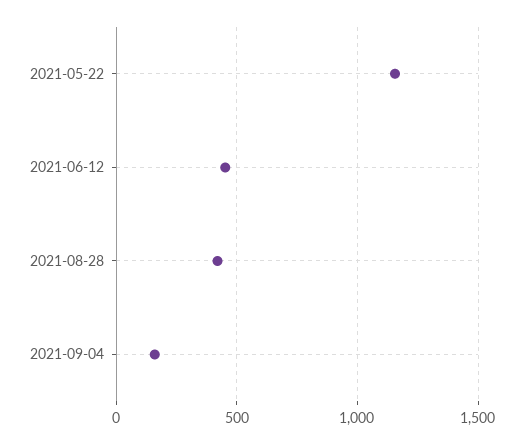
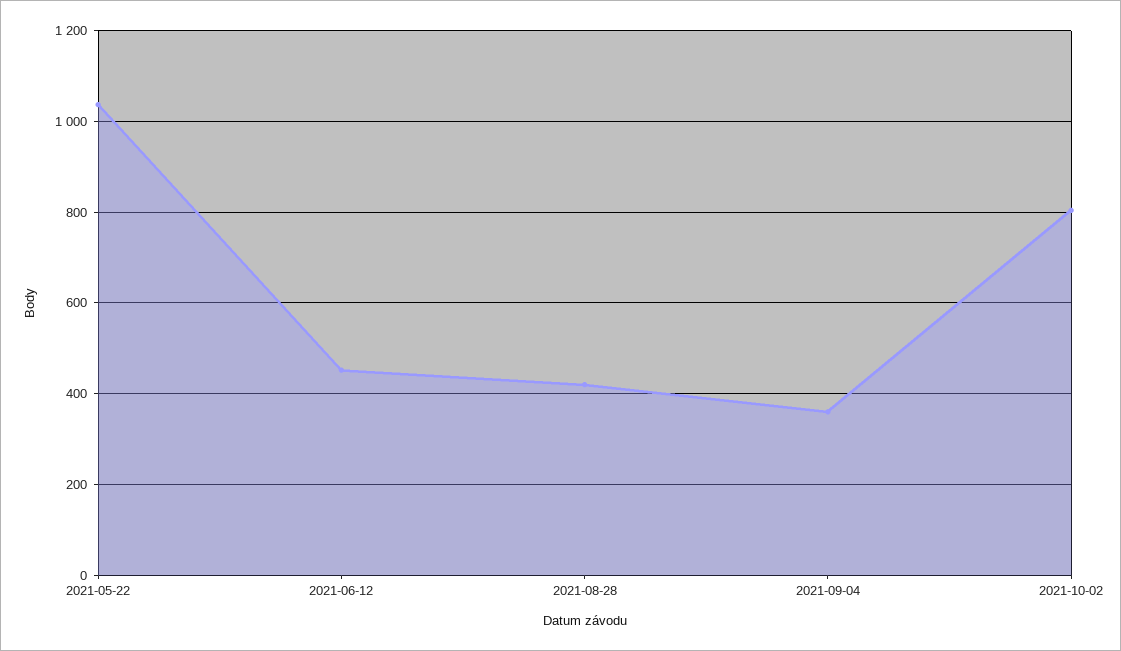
2021-05-22: 1150 -> 1040
2021-09-04: 150 -> 360
2021-10-02: none -> 800

